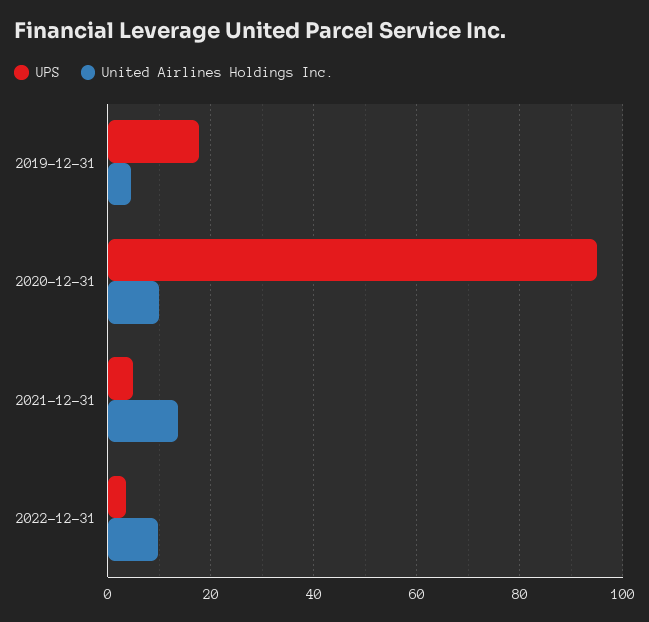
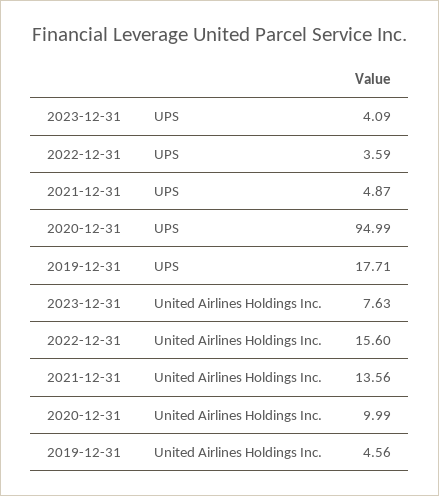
United Airlines Holdings Inc., 2022-12-31: 10 -> 15.6
UPS, 2023-12-31: none -> 4.09
United Airlines Holdings Inc., 2023-12-31: none -> 7.63

